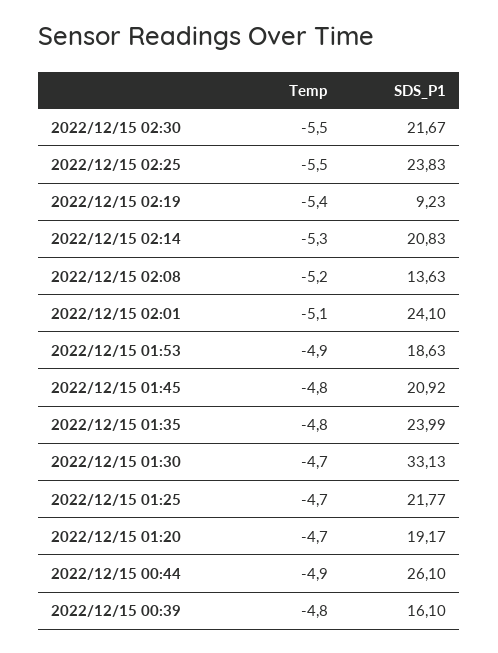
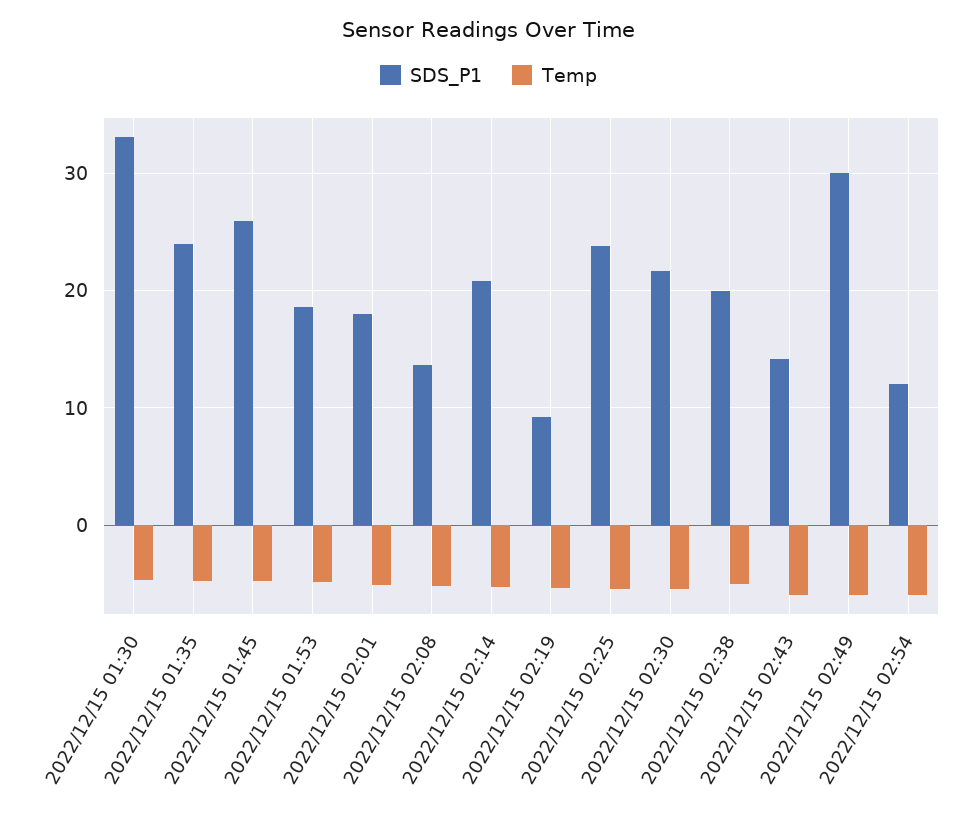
SDS_P1, 2022/12/15 02:01: 24.1 -> 18
SDS_P1, 2022/12/15 01:45: 20.92 -> 26
Temp, 2022/12/15 01:25: -4.7 -> none
SDS_P1, 2022/12/15 01:25: 21.77 -> none
Temp, 2022/12/15 01:20: -4.7 -> none
SDS_P1, 2022/12/15 01:20: 19.17 -> none
Temp, 2022/12/15 00:44: -4.9 -> none
SDS_P1, 2022/12/15 00:44: 26.1 -> none
Temp, 2022/12/15 00:39: -4.8 -> none
SDS_P1, 2022/12/15 00:39: 16.1 -> none
SDS_P1, 2022/12/15 02:38: none -> 20
Temp, 2022/12/15 02:38: none -> -5
SDS_P1, 2022/12/15 02:43: none -> 14
Temp, 2022/12/15 02:43: none -> -6
SDS_P1, 2022/12/15 02:49: none -> 30
Temp, 2022/12/15 02:49: none -> -6
SDS_P1, 2022/12/15 02:54: none -> 12
Temp, 2022/12/15 02:54: none -> -6

